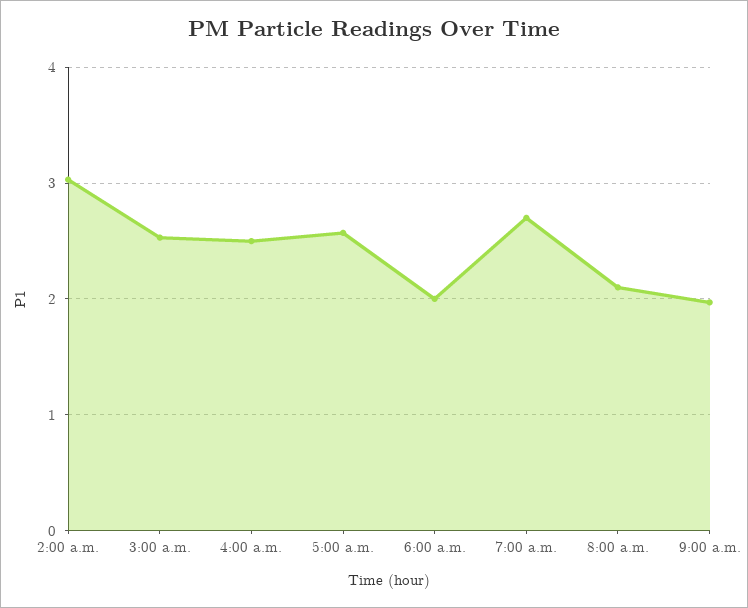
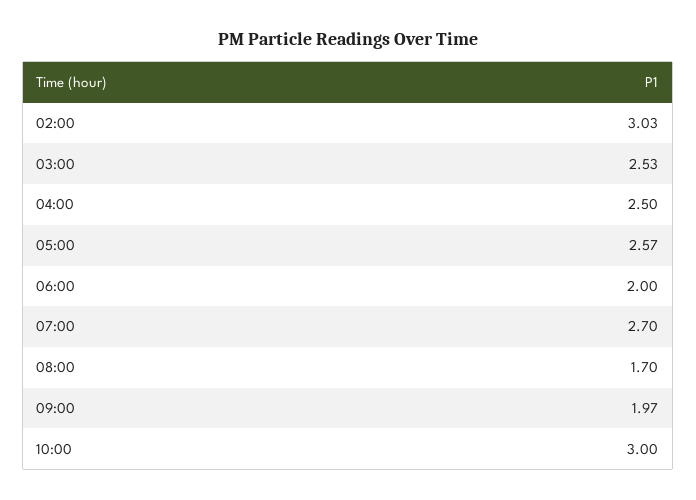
8:00 a.m.: 2.1 -> 1.7
10:00: none -> 3

